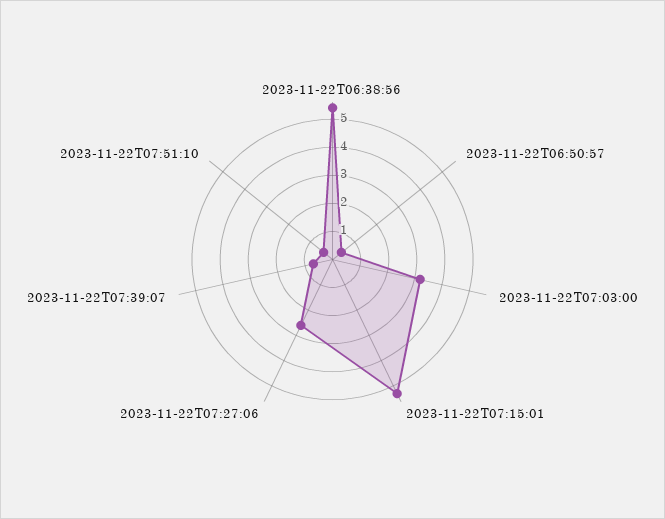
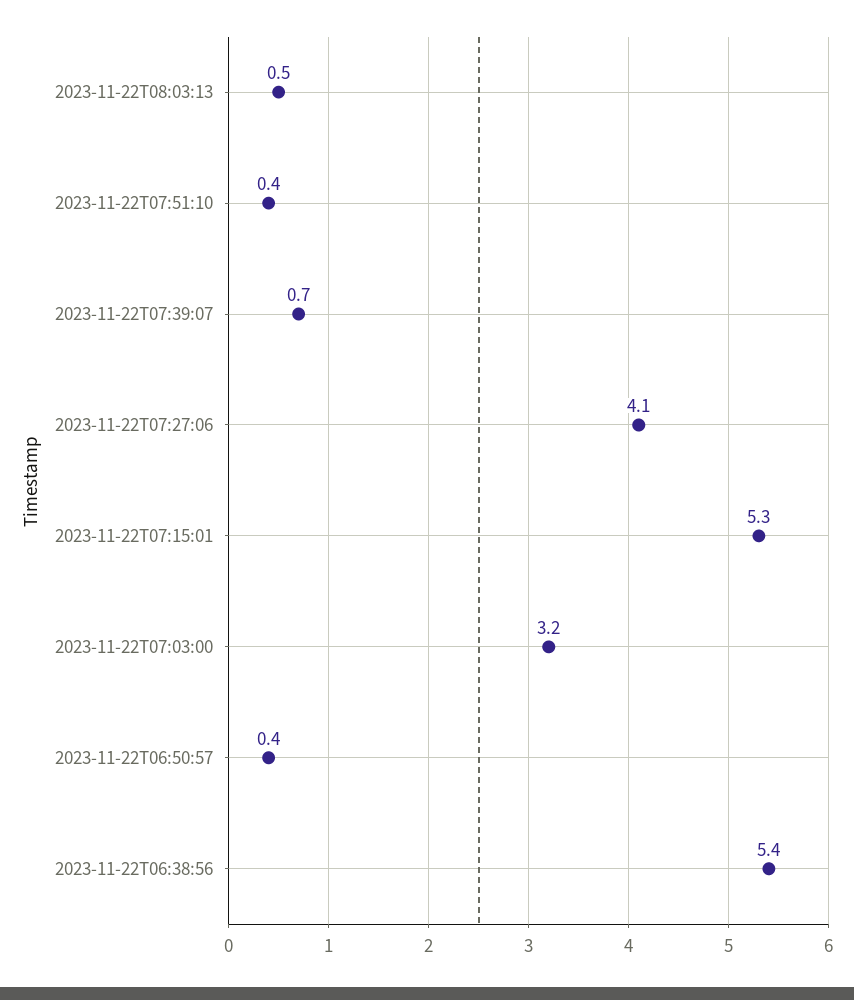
2023-11-22T07:27:06: 2.5 -> 4.1
2023-11-22T08:03:13: none -> 0.5

